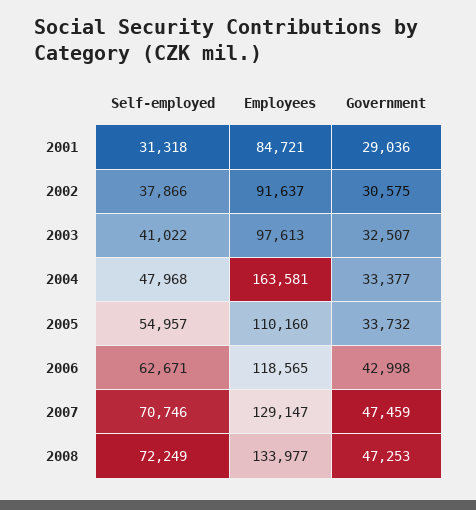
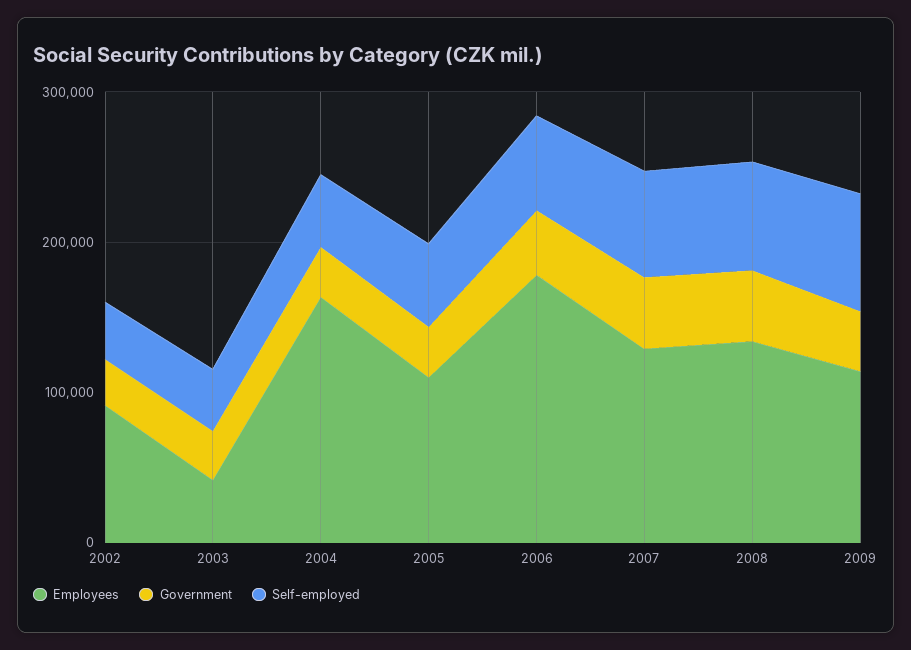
Self-employed, 2001: 31318 -> none
Employees, 2001: 84721 -> none
Government, 2001: 29036 -> none
Employees, 2003: 97613 -> 40000
Employees, 2006: 118565 -> 180000
Employees, 2009: none -> 120000
Government, 2009: none -> 40000
Self-employed, 2009: none -> 80000

